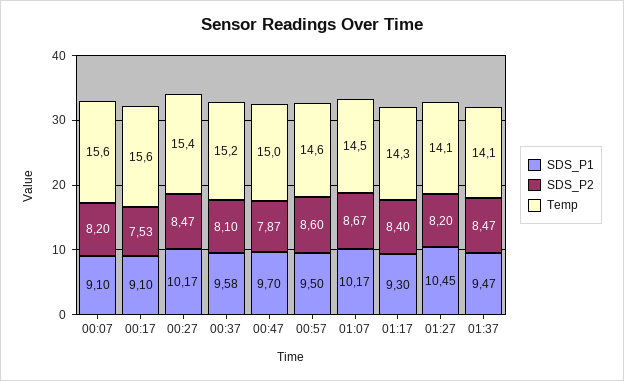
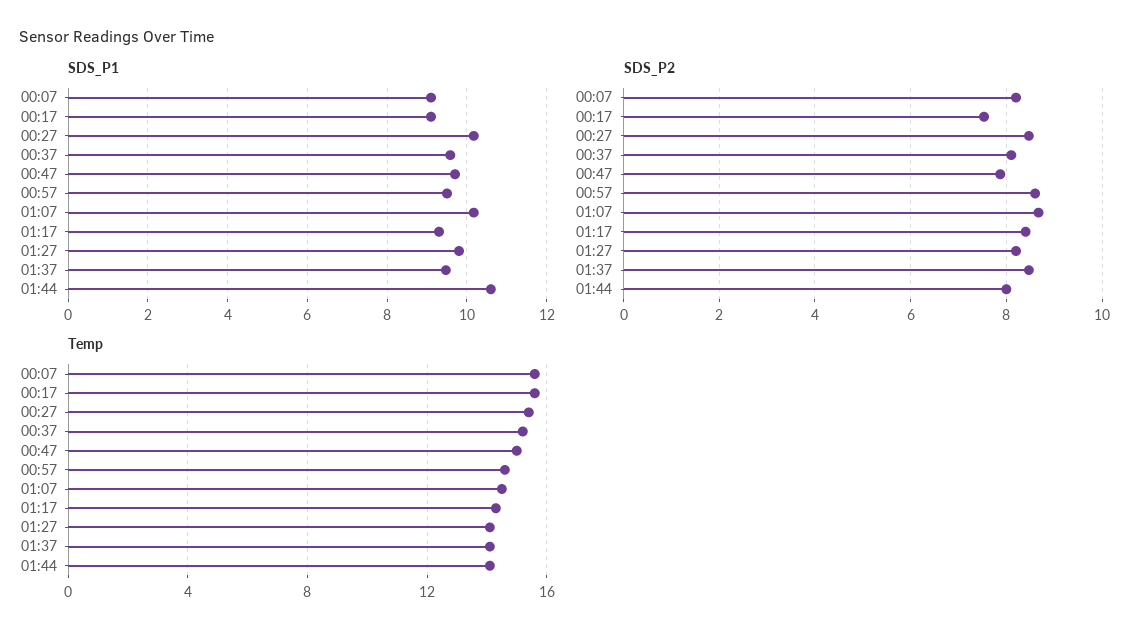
SDS_P1, 01:27: 10.45 -> 9.8
SDS_P1, 01:44: none -> 10.6
SDS_P2, 01:44: none -> 8
Temp, 01:44: none -> 14

